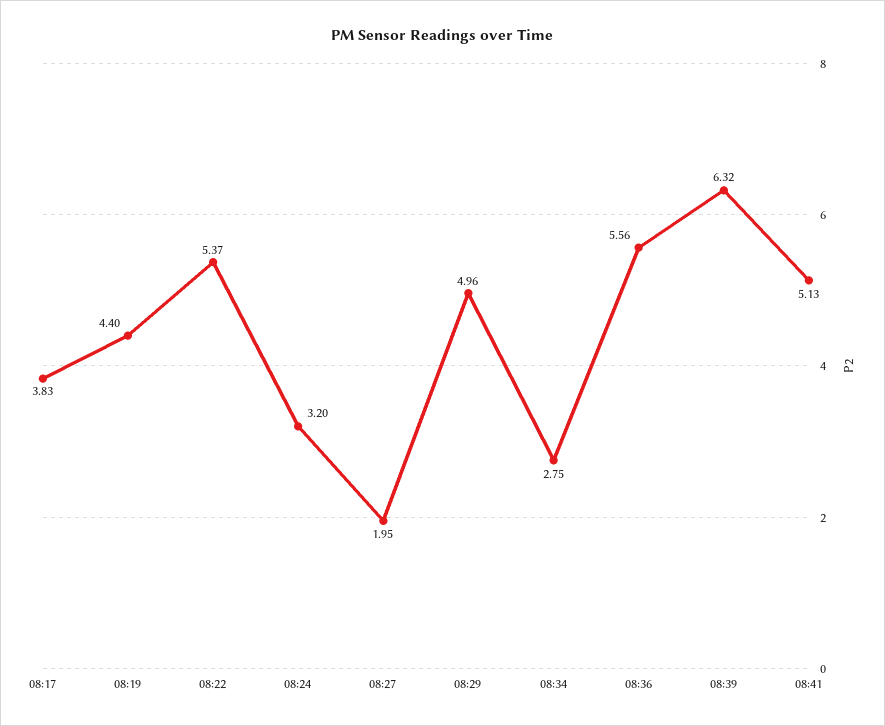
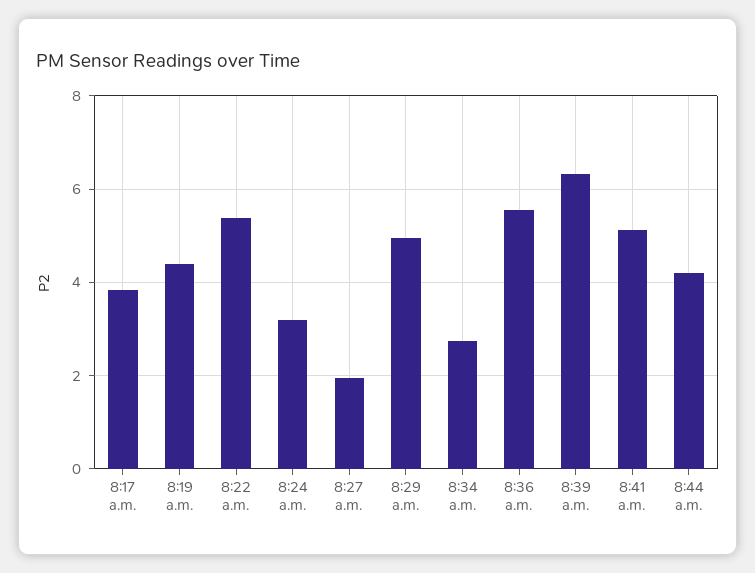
8:44 a.m.: none -> 4.2

